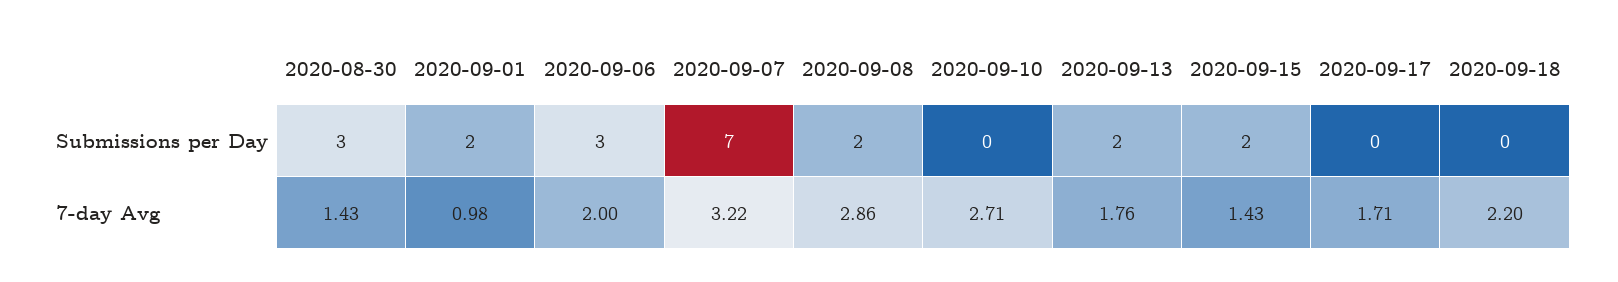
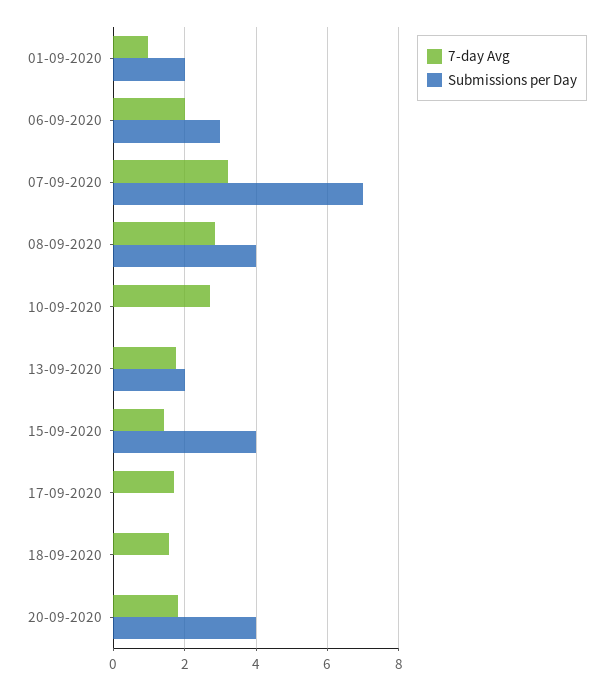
Submissions per Day, 2020-08-30: 3 -> none
Submissions per Day, 2020-09-08: 2 -> 4
Submissions per Day, 2020-09-15: 2 -> 4
7-day Avg, 2020-08-30: 1.43 -> none
7-day Avg, 2020-09-18: 2.2 -> 1.6
7-day Avg, 20-09-2020: none -> 1.8
Submissions per Day, 20-09-2020: none -> 4

